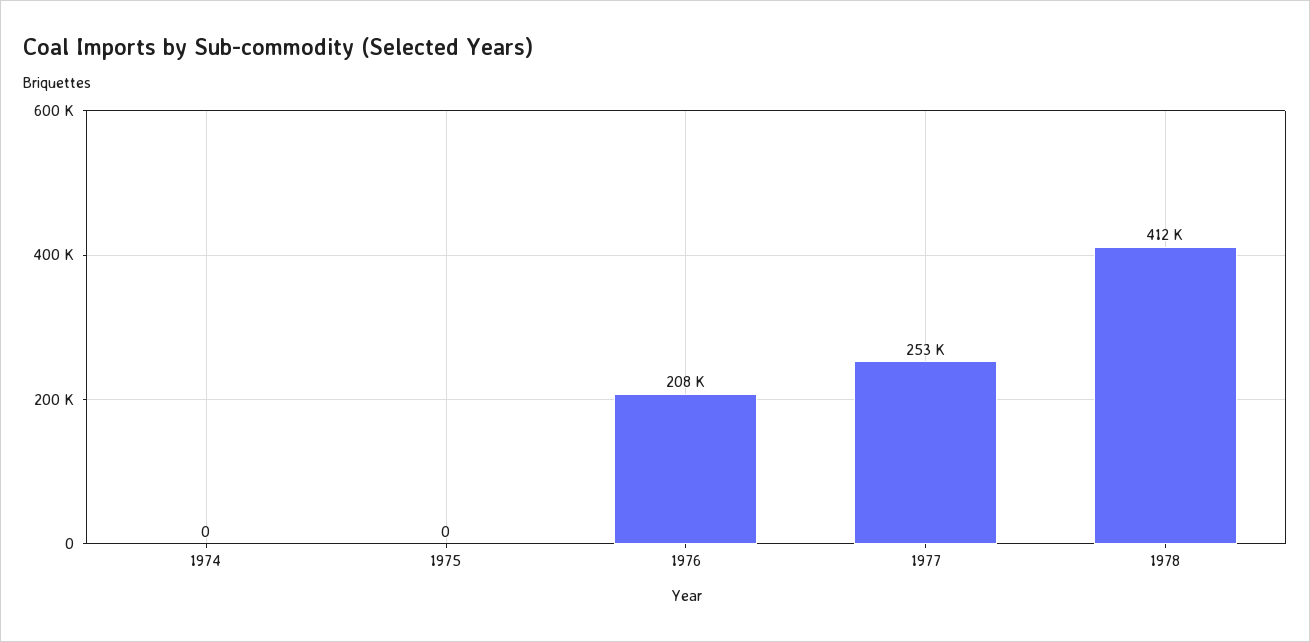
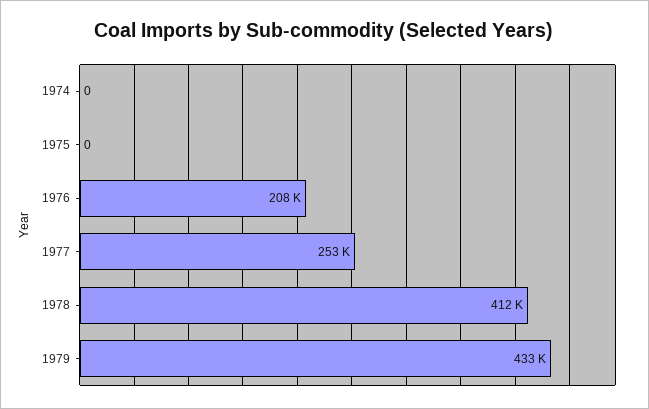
1979: none -> 433000

